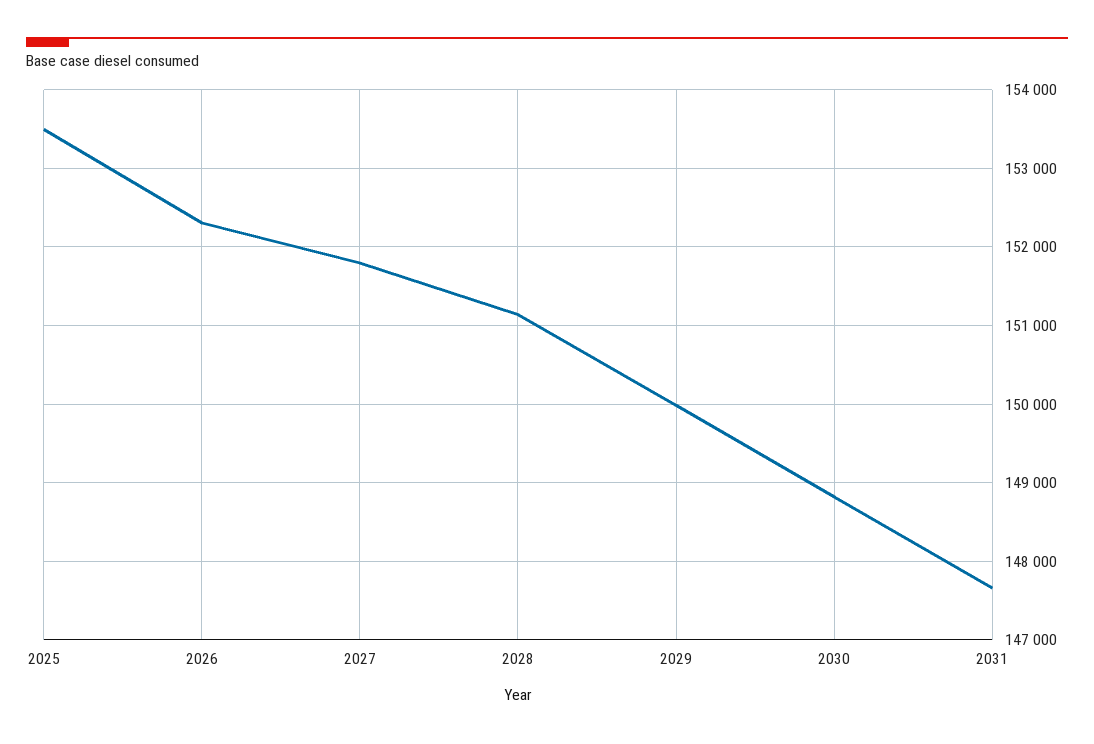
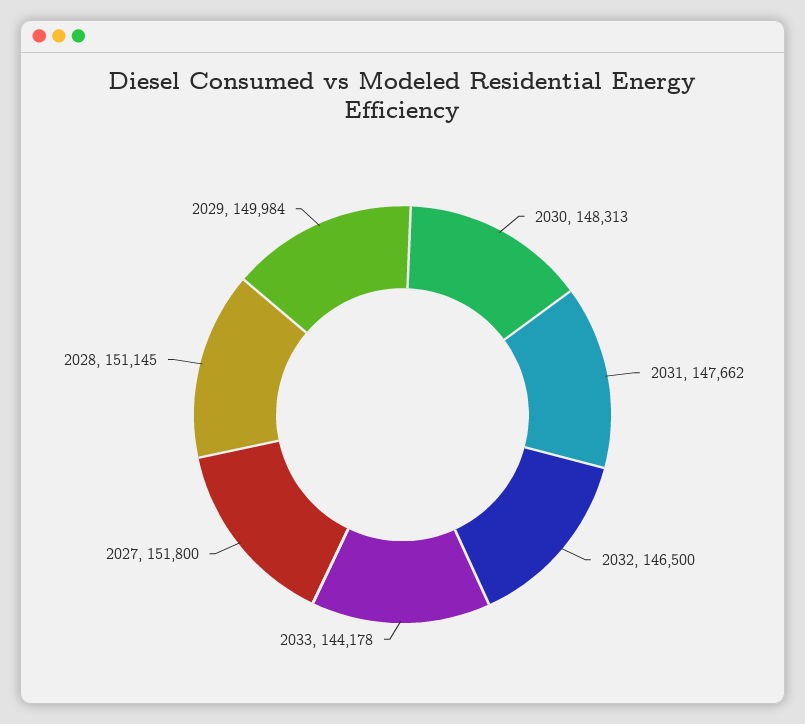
2025: 153500 -> none
2026: 152300 -> none
2030: 148800 -> 148313
2032: none -> 146500
2033: none -> 144178

